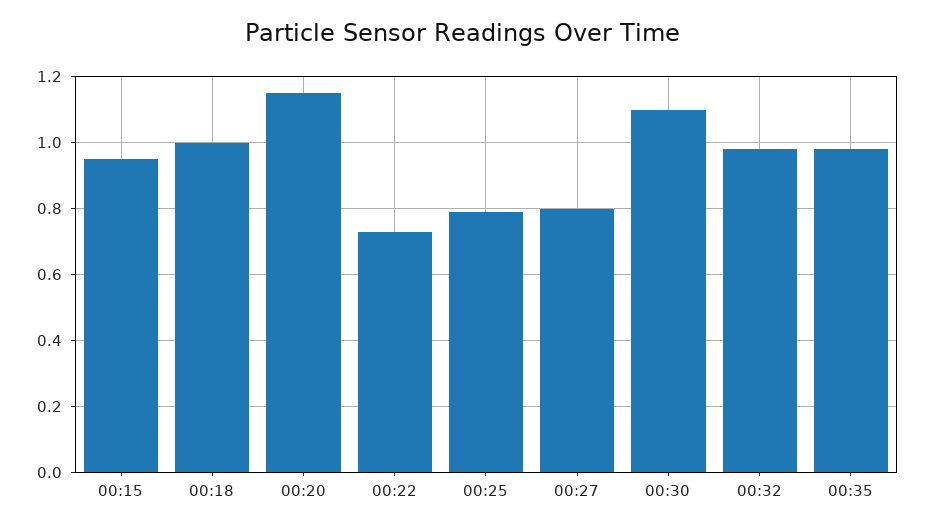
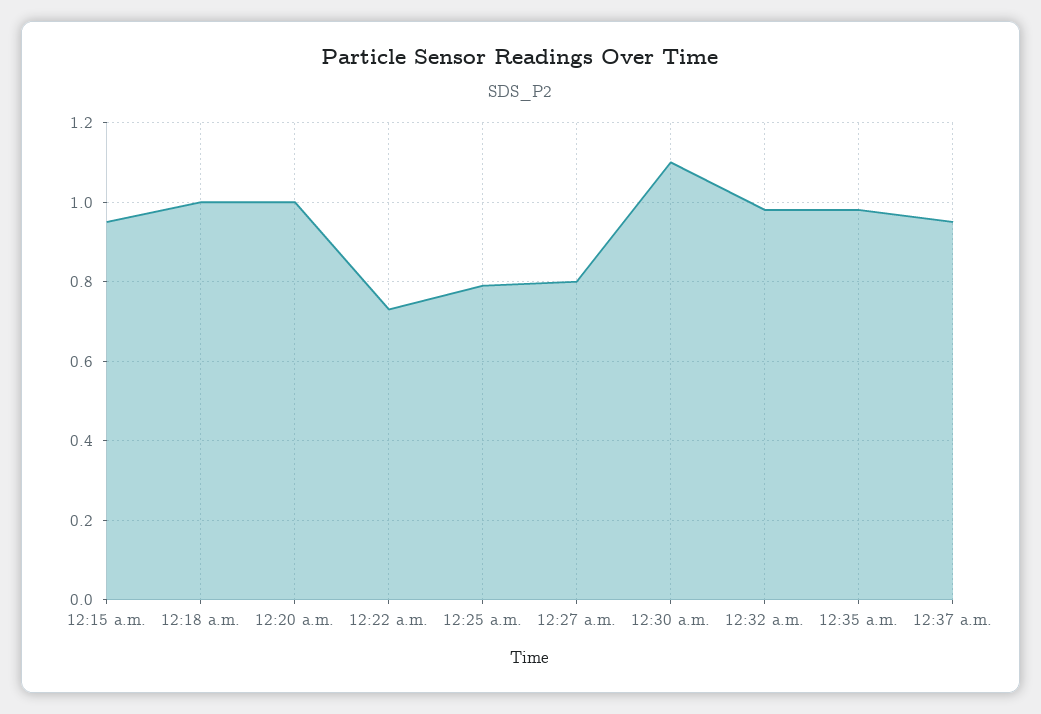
00:20: 1.15 -> 1
12:37 a.m.: none -> 0.95

